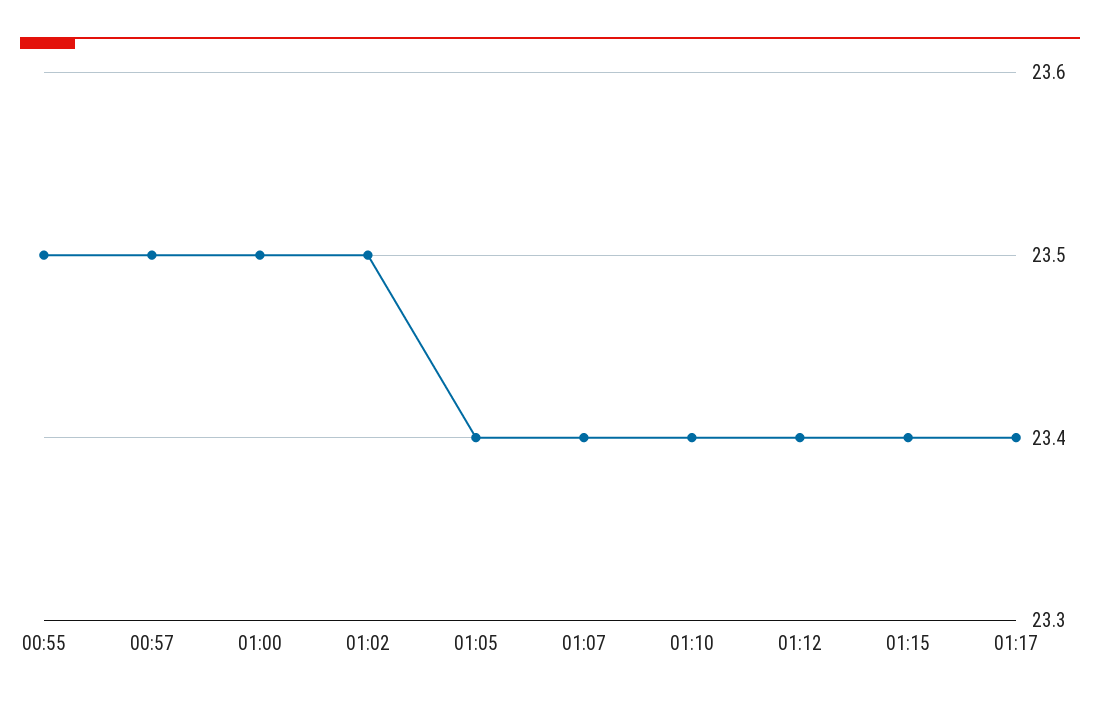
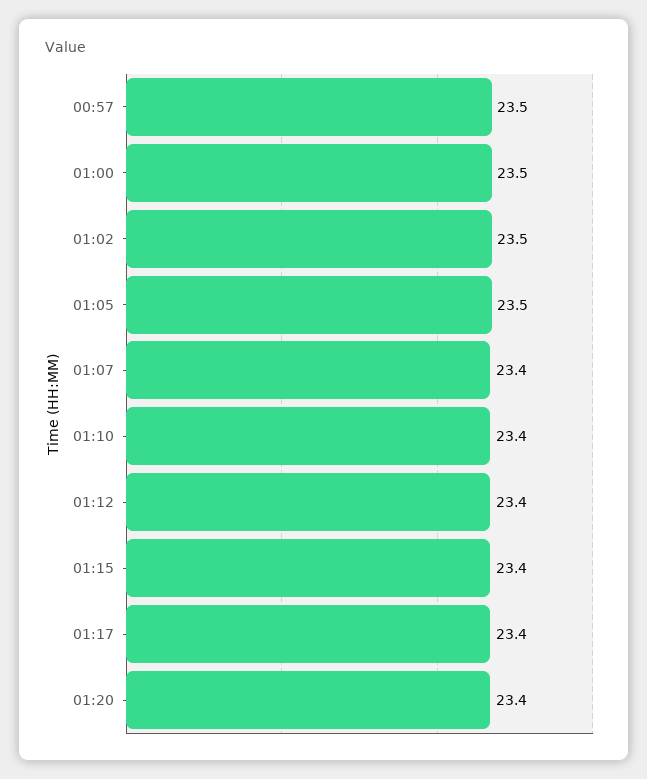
00:55: 23.5 -> none
01:05: 23.4 -> 23.5
01:20: none -> 23.4

